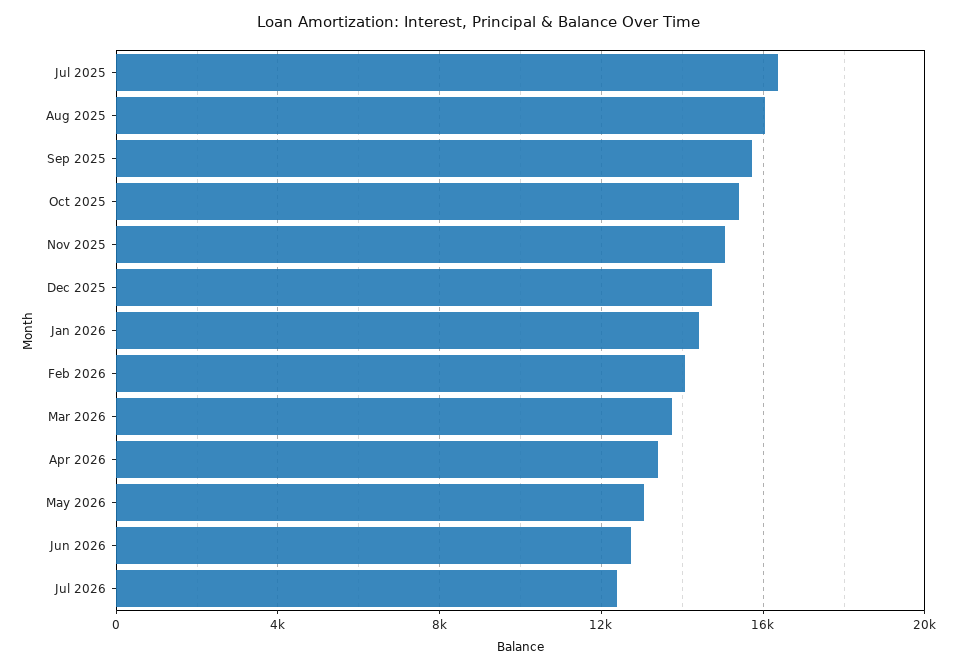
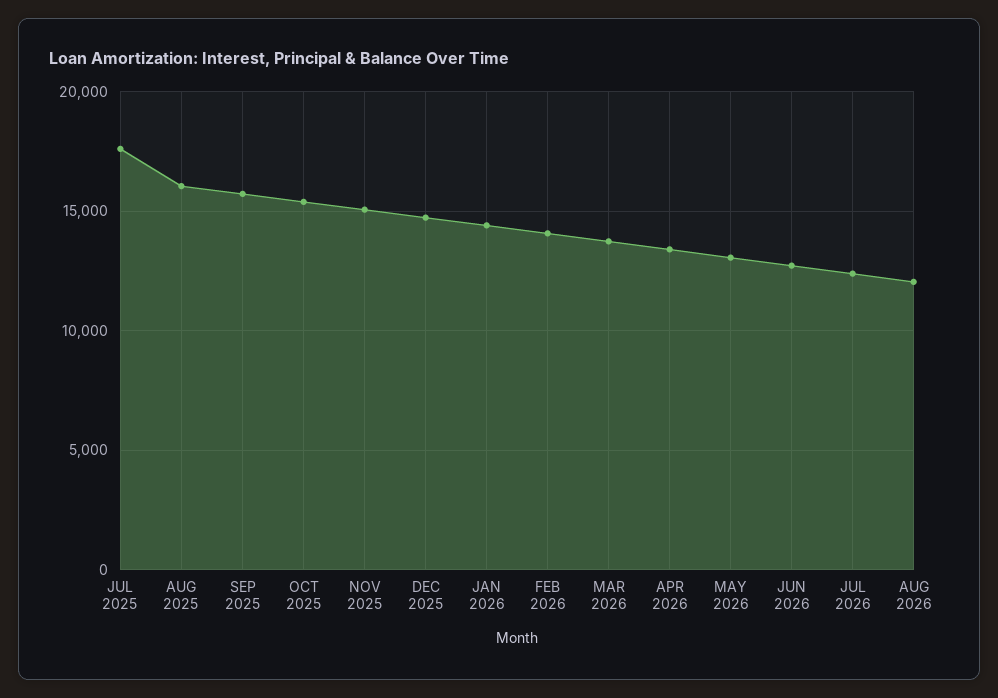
Jul 2025: 16500 -> 17500
AUG 2026: none -> 12000

